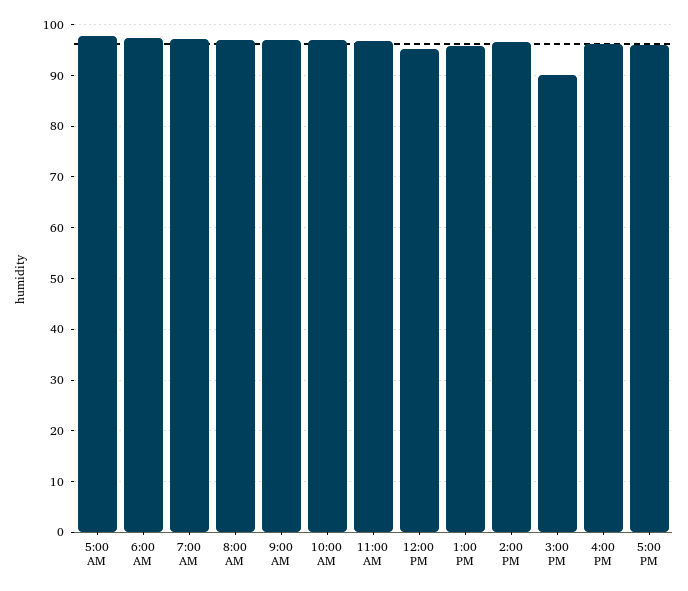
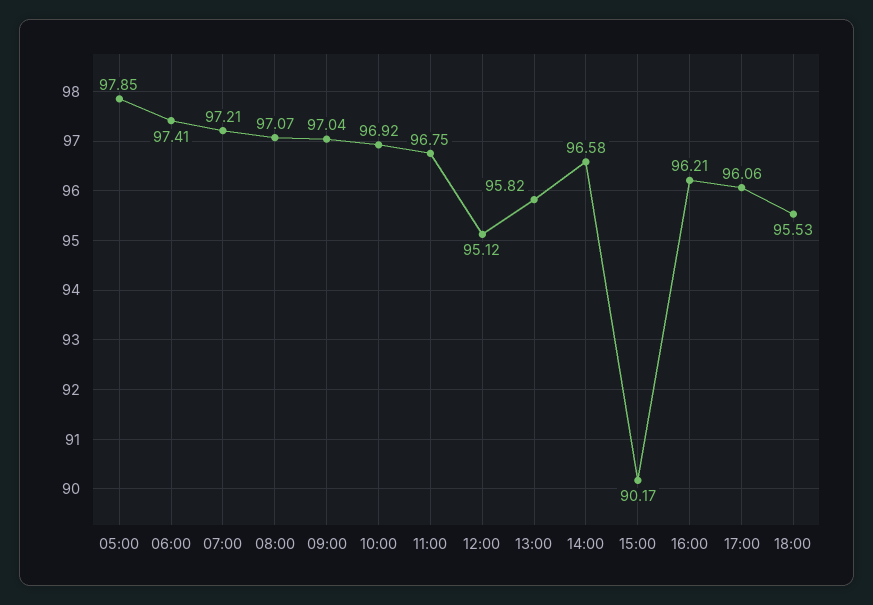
18:00: none -> 95.53

